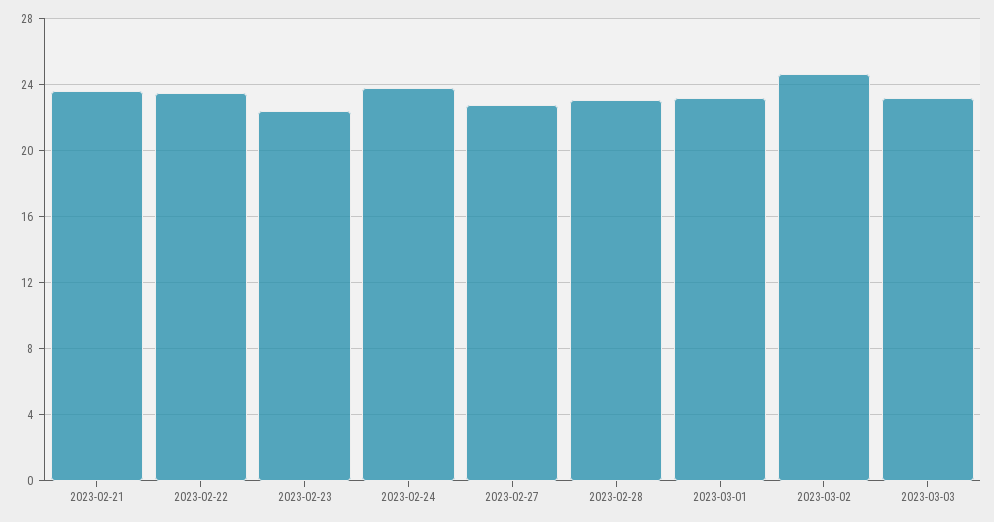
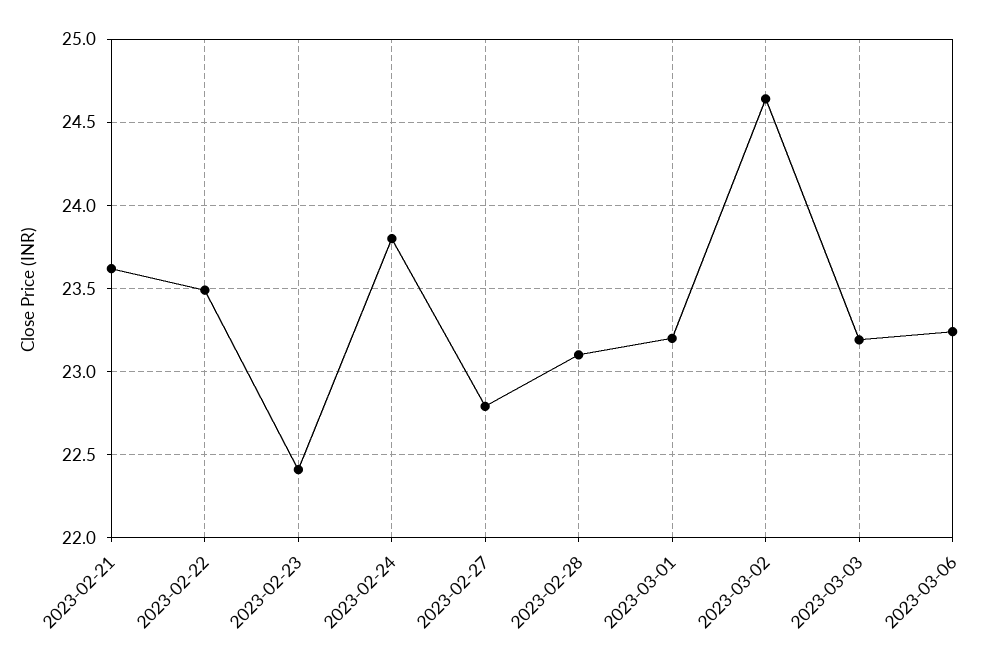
2023-03-06: none -> 23.25

